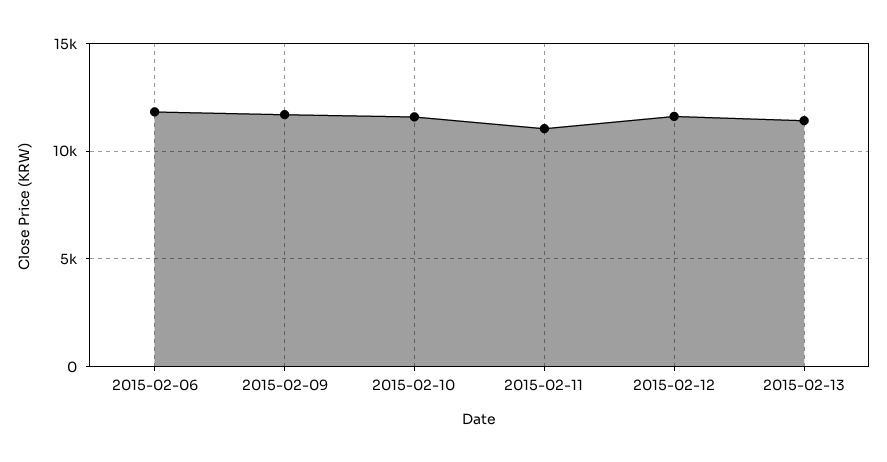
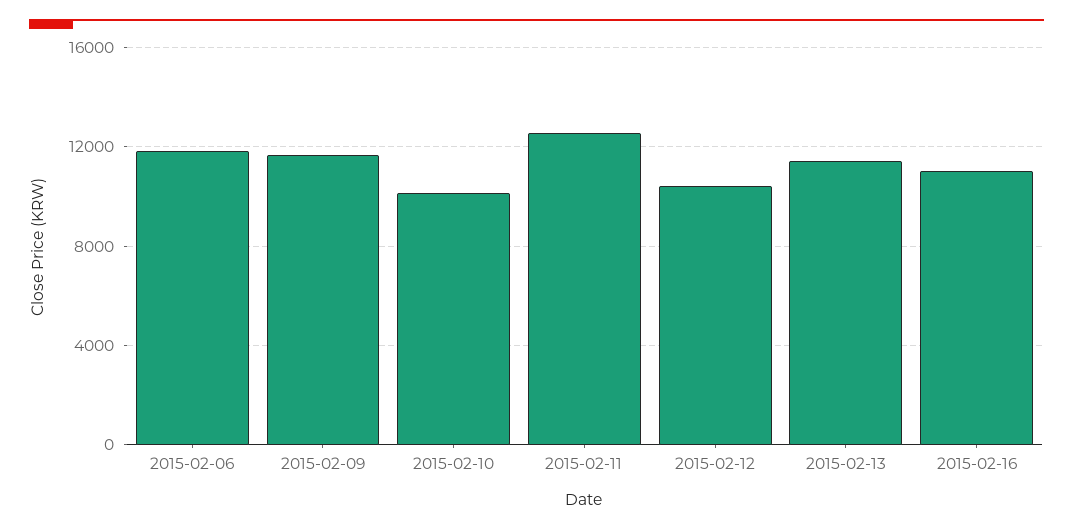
2015-02-10: 11500 -> 10000
2015-02-11: 11000 -> 12500
2015-02-12: 11500 -> 10500
2015-02-16: none -> 11000

